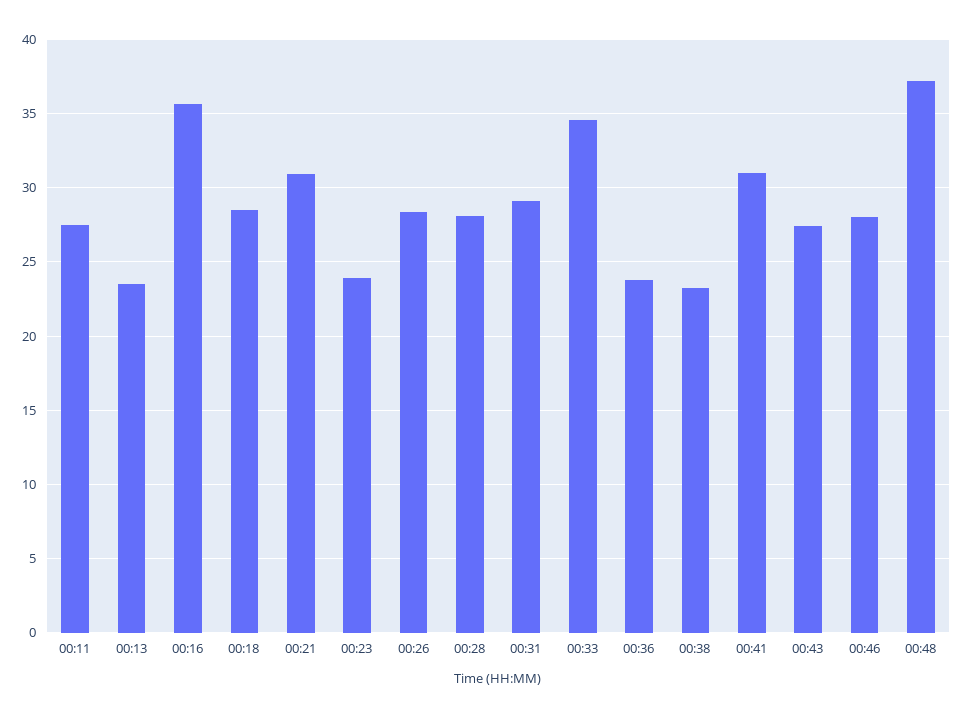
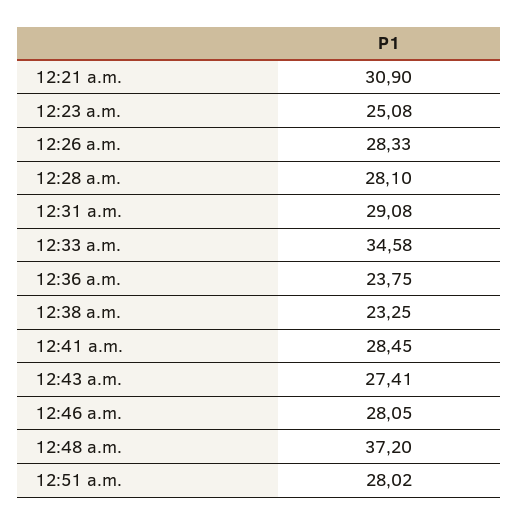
00:11: 27.5 -> none
00:13: 23.5 -> none
00:16: 35.5 -> none
00:18: 28.5 -> none
00:23: 24 -> 25.08
00:41: 31 -> 28.45
12:51 a.m.: none -> 28.02

